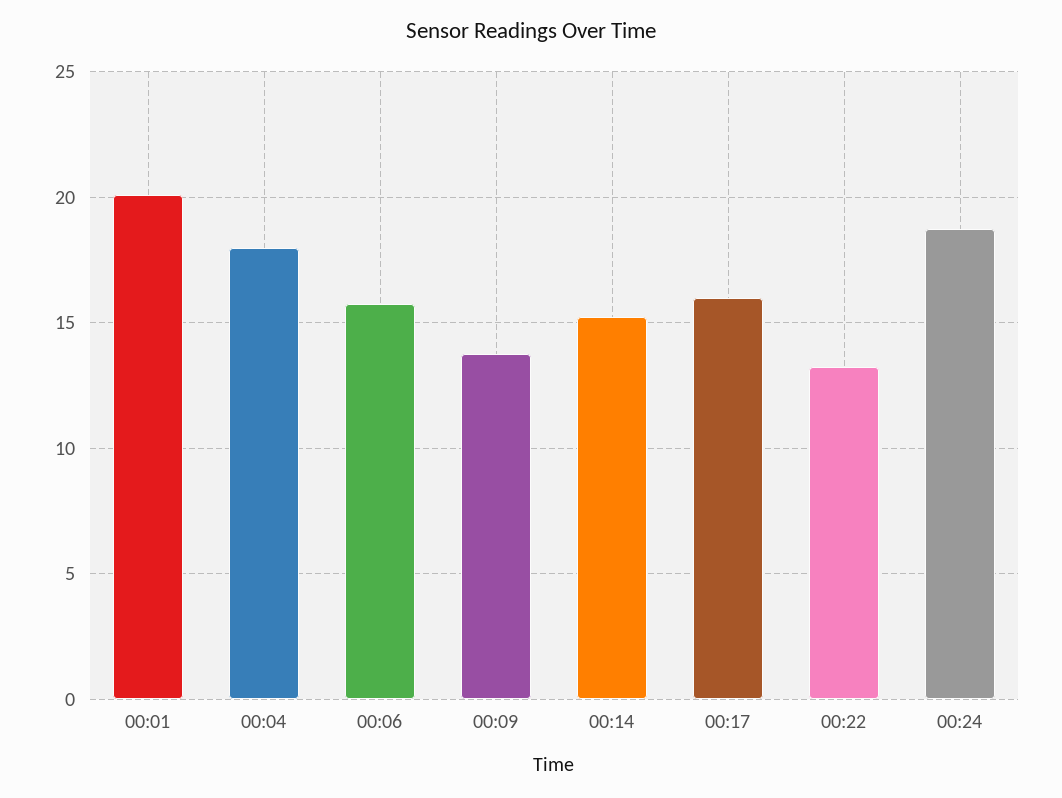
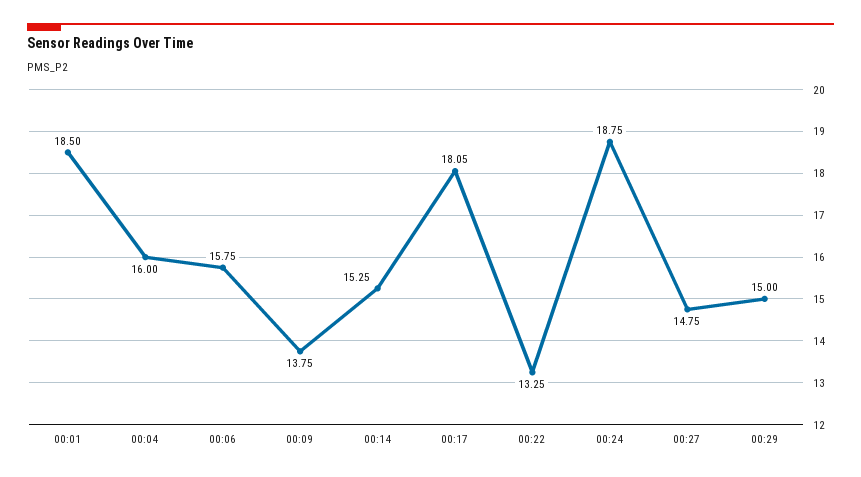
00:01: 20 -> 18.5
00:04: 18 -> 16
00:17: 16 -> 18.05
00:27: none -> 14.75
00:29: none -> 15

